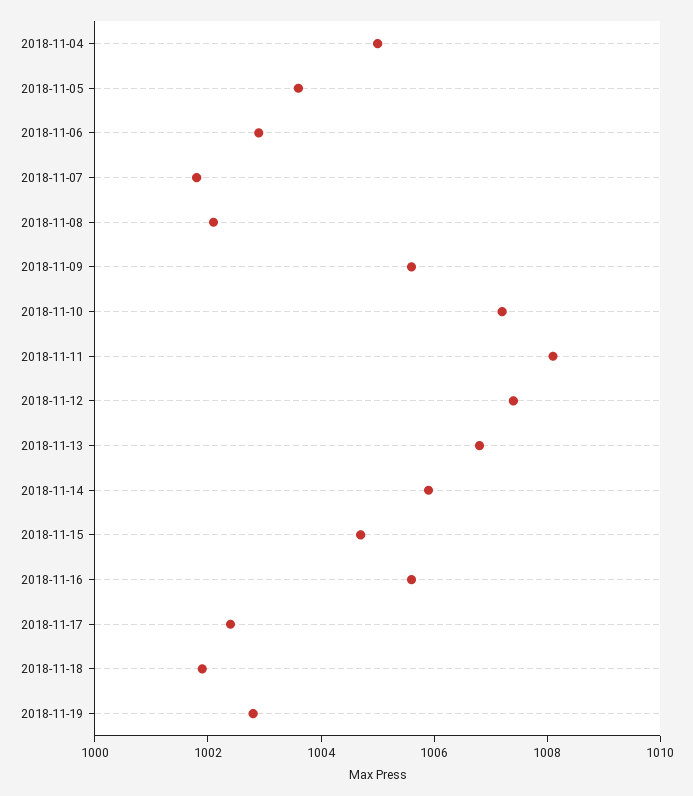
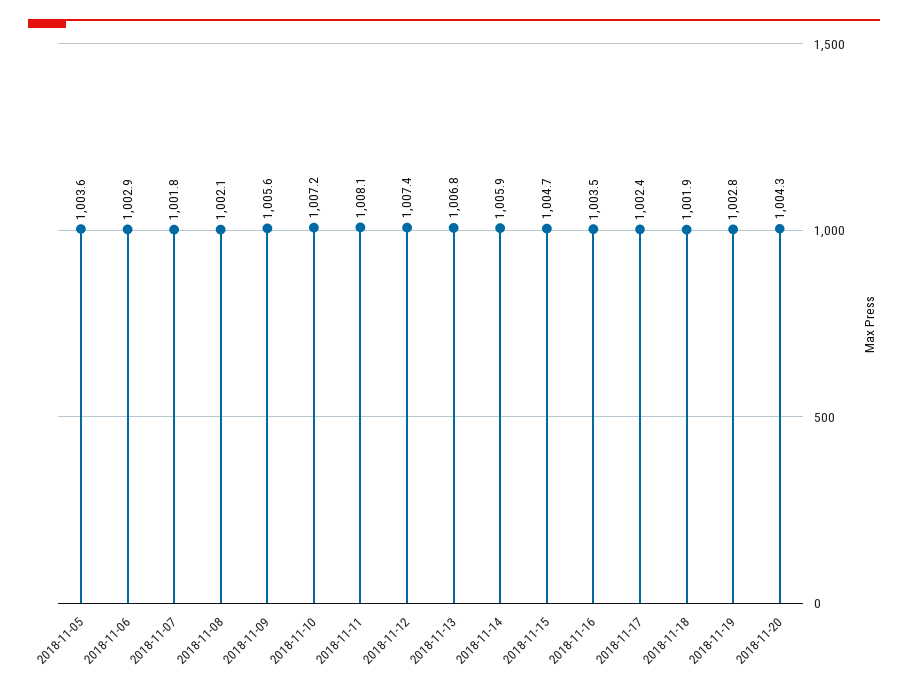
2018-11-04: 1005 -> none
2018-11-16: 1005.5 -> 1003.5
2018-11-20: none -> 1004.3

